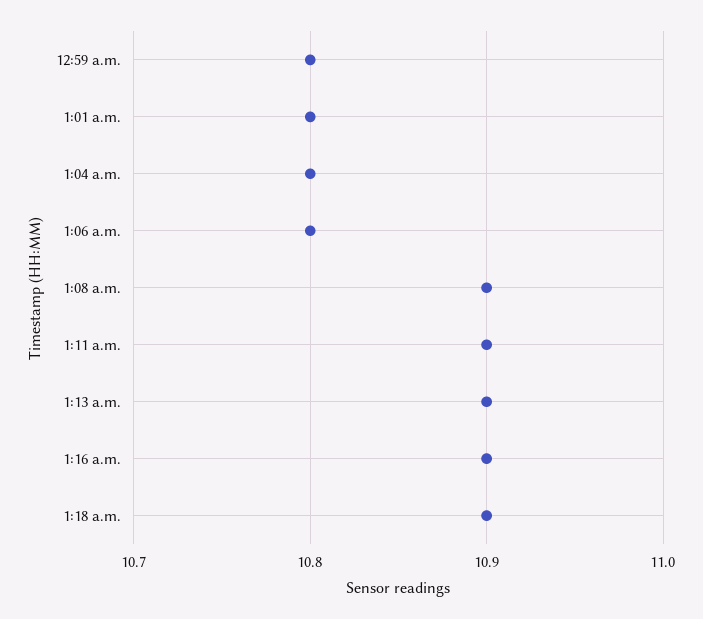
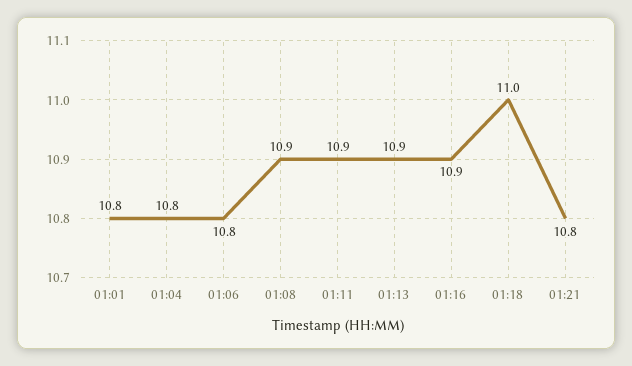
12:59 a.m.: 10.8 -> none
1:18 a.m.: 10.9 -> 11
01:21: none -> 10.8

